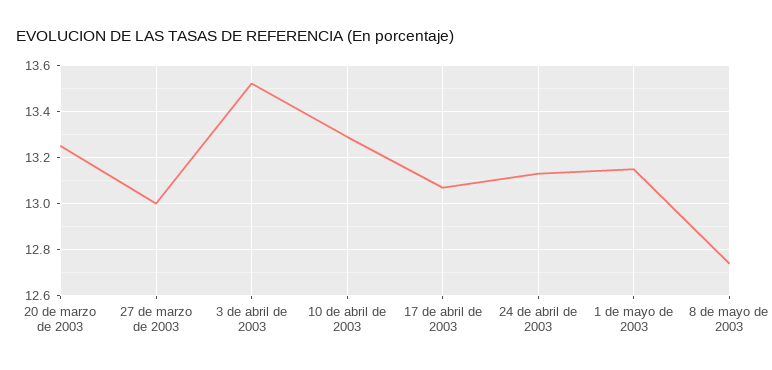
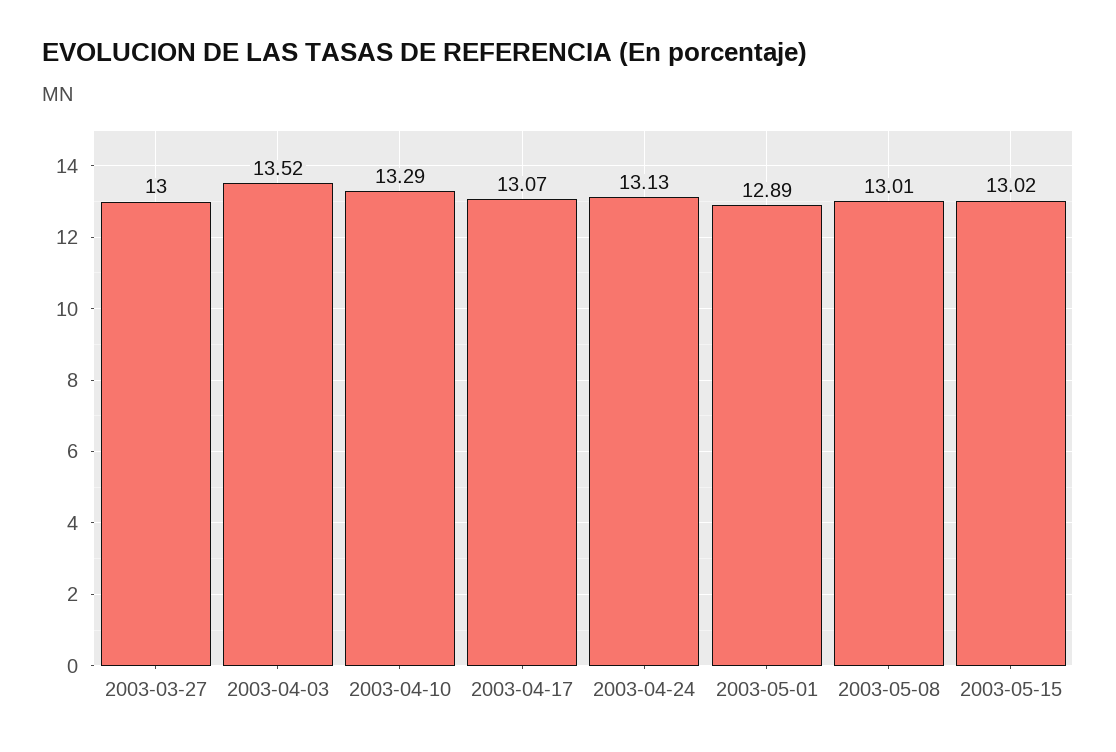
20 de marzo de 2003: 13.25 -> none
1 de mayo de 2003: 13.15 -> 12.89
8 de mayo de 2003: 12.75 -> 13.01
2003-05-15: none -> 13.02

